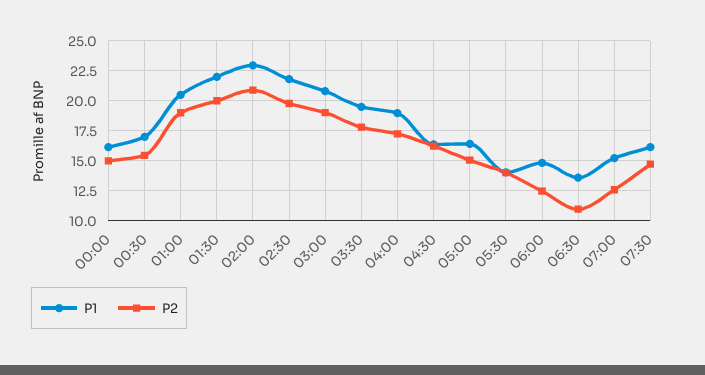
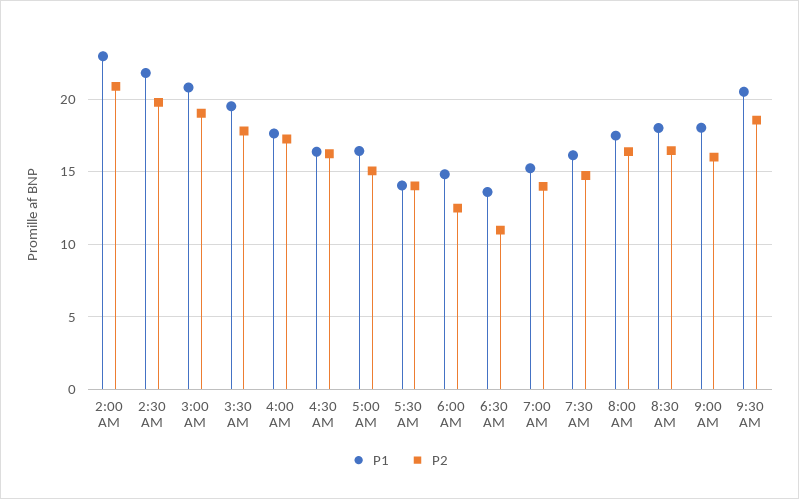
P1, 00:00: 16 -> none
P2, 00:00: 15 -> none
P1, 00:30: 17 -> none
P2, 00:30: 15.5 -> none
P1, 01:00: 20.5 -> none
P2, 01:00: 19 -> none
P1, 01:30: 22 -> none
P2, 01:30: 20 -> none
P1, 04:00: 19 -> 17.5
P2, 07:00: 12.5 -> 14
P1, 8:00 AM: none -> 17.5
P2, 8:00 AM: none -> 16.5
P1, 8:30 AM: none -> 18
P2, 8:30 AM: none -> 16.5
P1, 9:00 AM: none -> 18
P2, 9:00 AM: none -> 16
P1, 9:30 AM: none -> 20.5
P2, 9:30 AM: none -> 18.5

